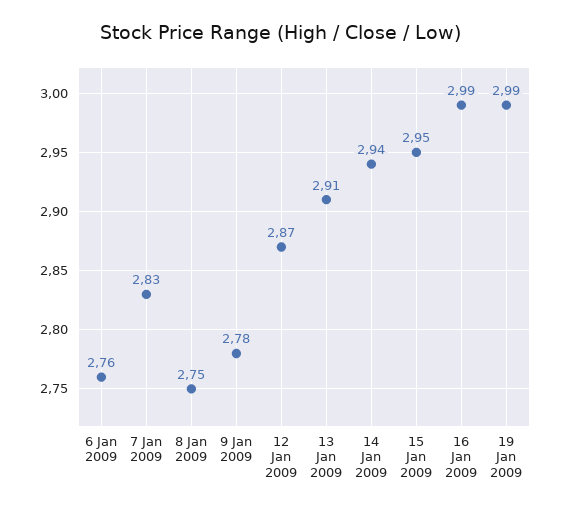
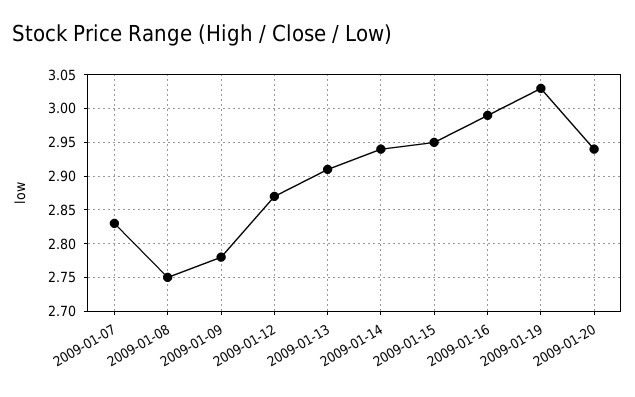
6 Jan 2009: 2.76 -> none
19 Jan 2009: 2.99 -> 3.03
2009-01-20: none -> 2.94

